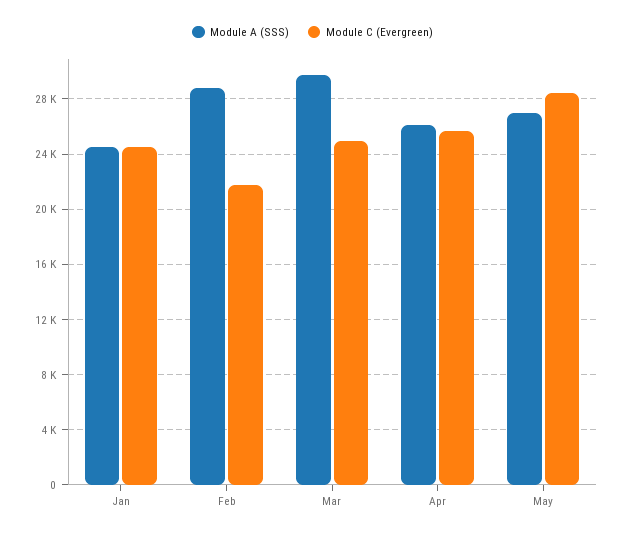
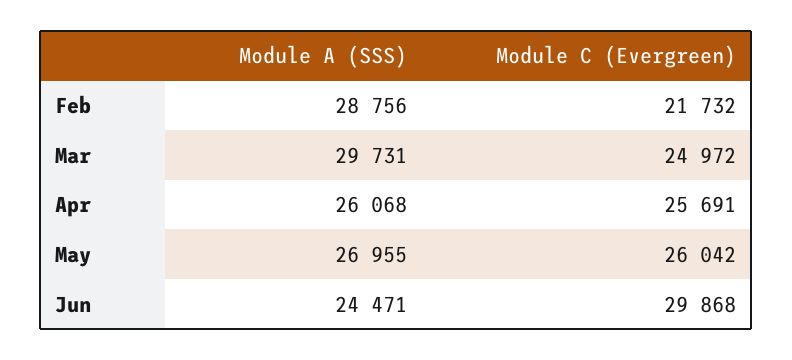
Module A (SSS), Jan: 24500 -> none
Module C (Evergreen), Jan: 24500 -> none
Module C (Evergreen), May: 28500 -> 26042
Module A (SSS), Jun: none -> 24471
Module C (Evergreen), Jun: none -> 29868

